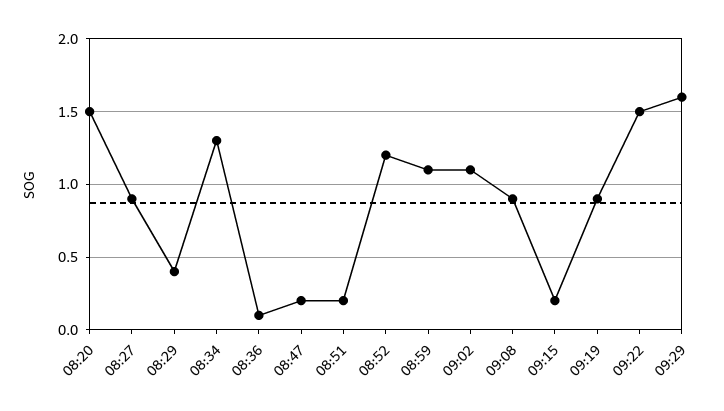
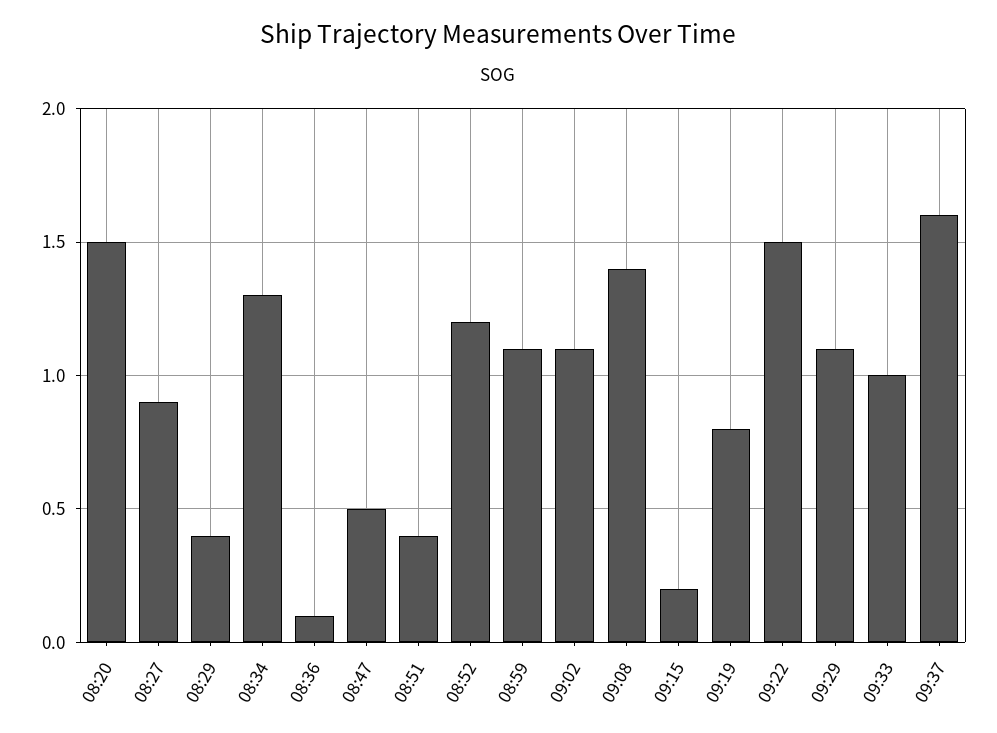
08:47: 0.2 -> 0.5
08:51: 0.2 -> 0.4
09:08: 0.9 -> 1.4
09:19: 0.9 -> 0.8
09:29: 1.6 -> 1.1
09:33: none -> 1
09:37: none -> 1.6

